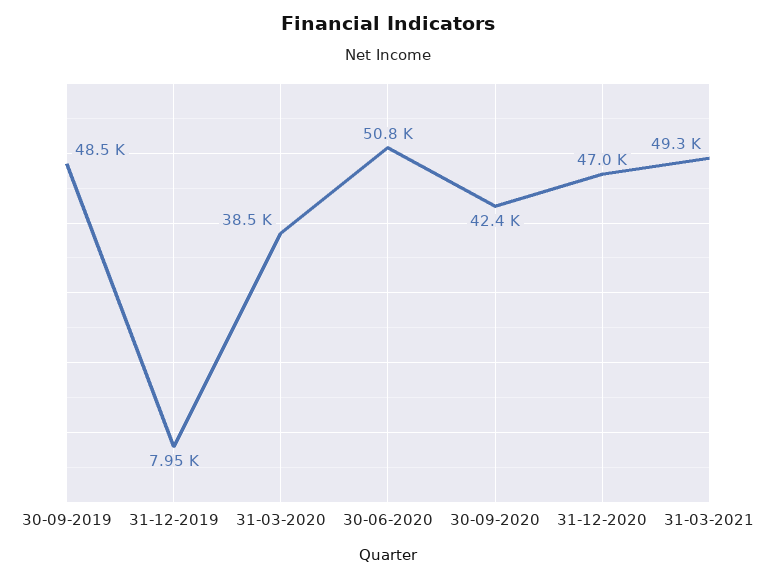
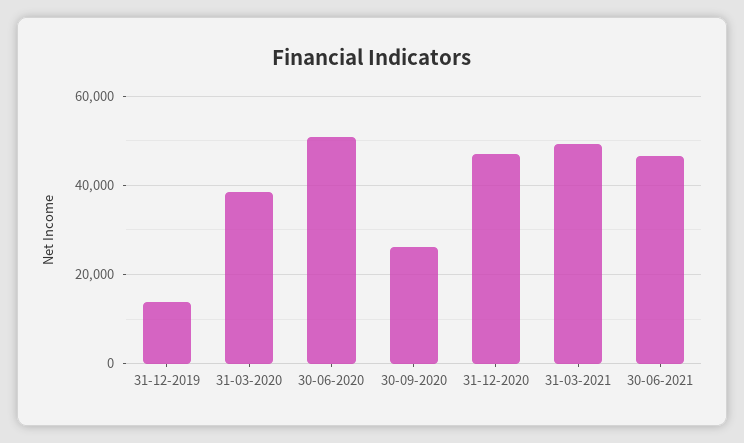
30-09-2019: 48500 -> none
31-12-2019: 7950 -> 14000
30-09-2020: 42400 -> 26000
30-06-2021: none -> 46000

